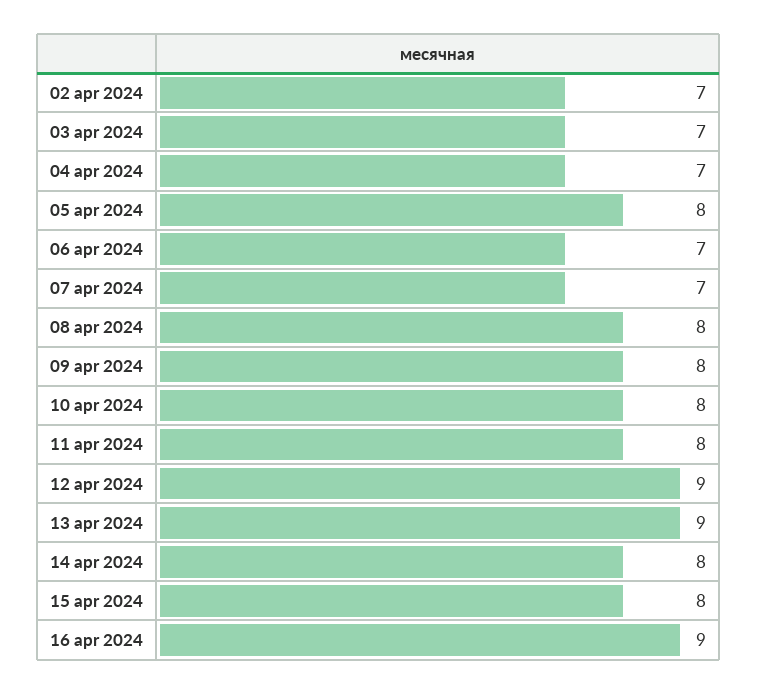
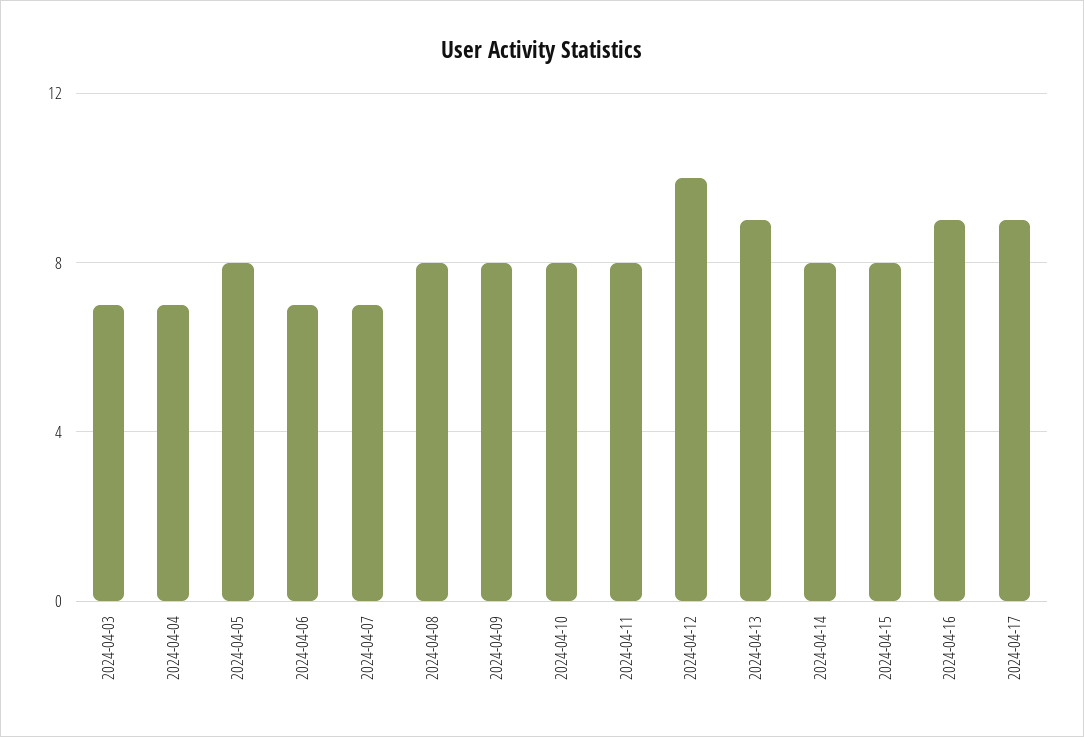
02 apr 2024: 7 -> none
12 apr 2024: 9 -> 10
2024-04-17: none -> 9

